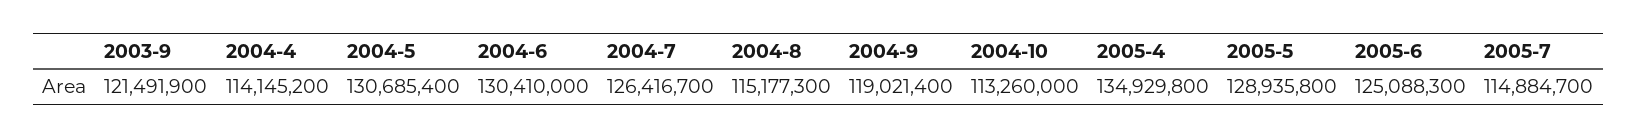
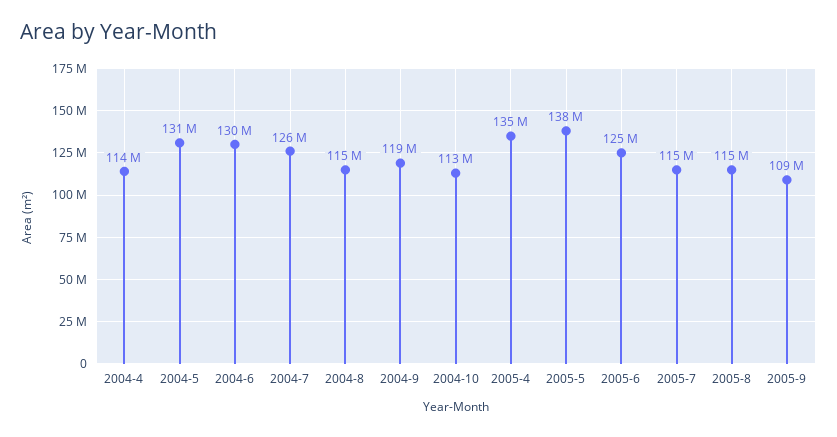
2003-9: 121491900 -> none
2005-5: 128935800 -> 138000000
2005-8: none -> 115000000
2005-9: none -> 109000000

